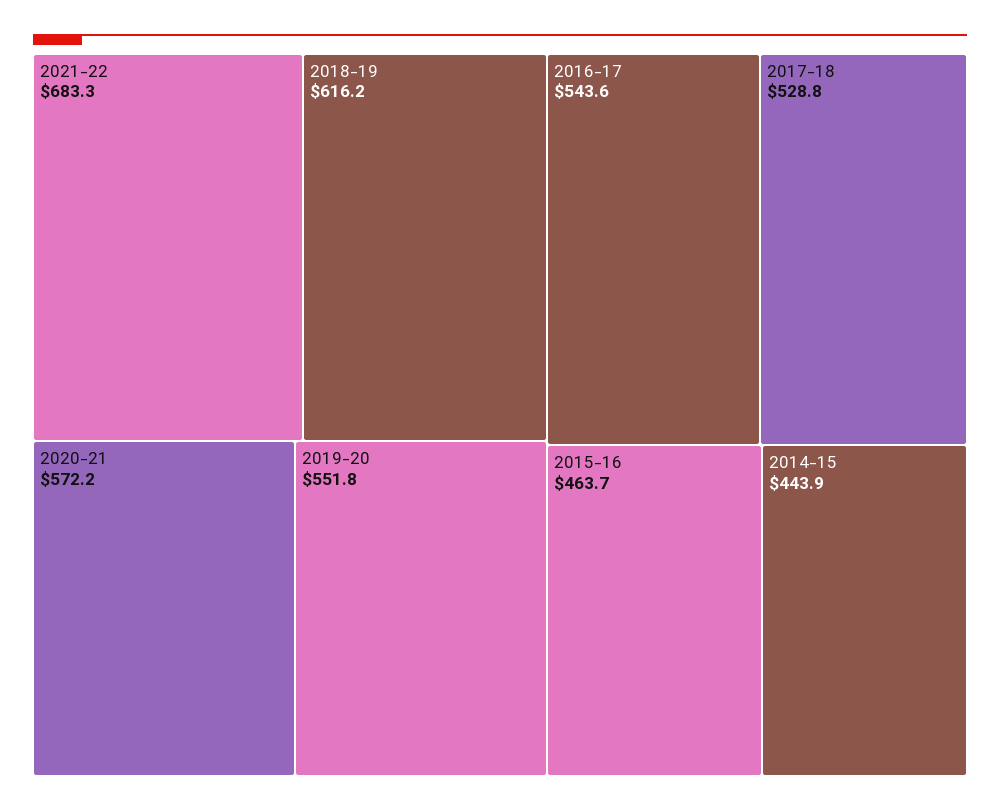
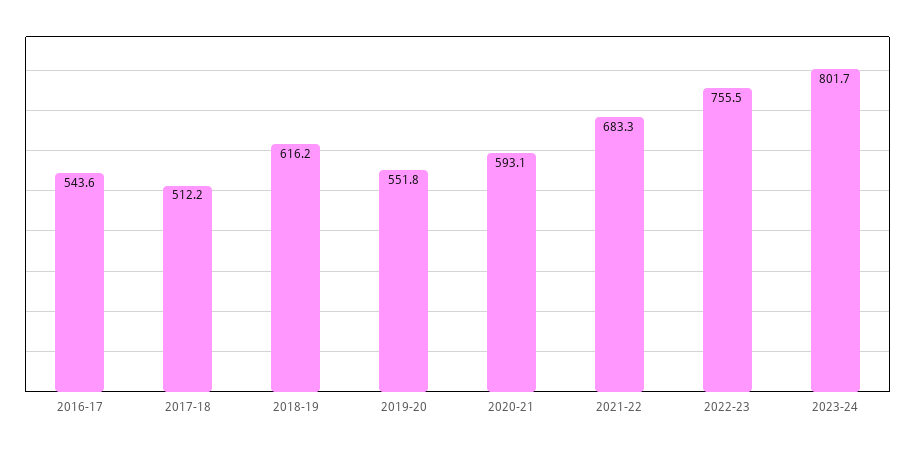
2020-21: 572.2 -> 593.1
2017-18: 528.8 -> 512.2
2015-16: 463.7 -> none
2014-15: 443.9 -> none
2022-23: none -> 755.5
2023-24: none -> 801.7

